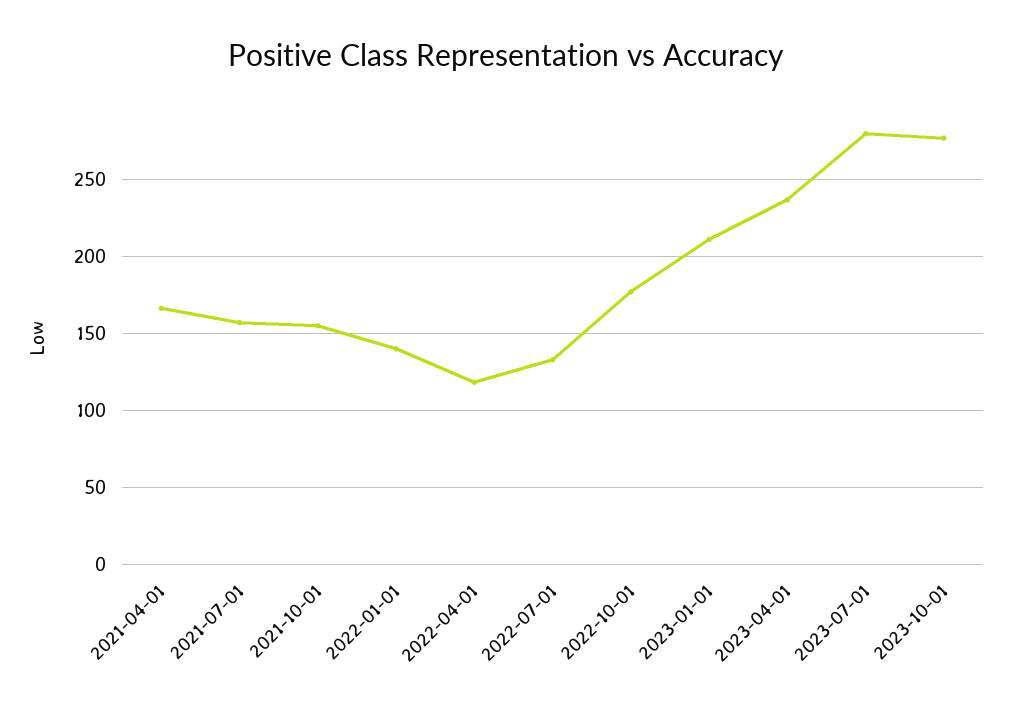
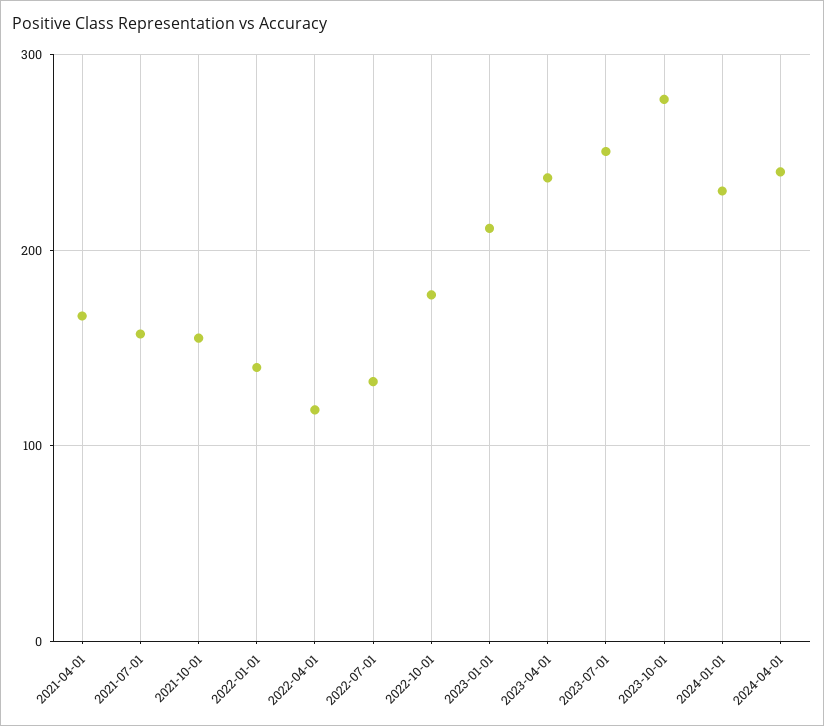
2023-07-01: 280 -> 250
2024-01-01: none -> 230
2024-04-01: none -> 240

